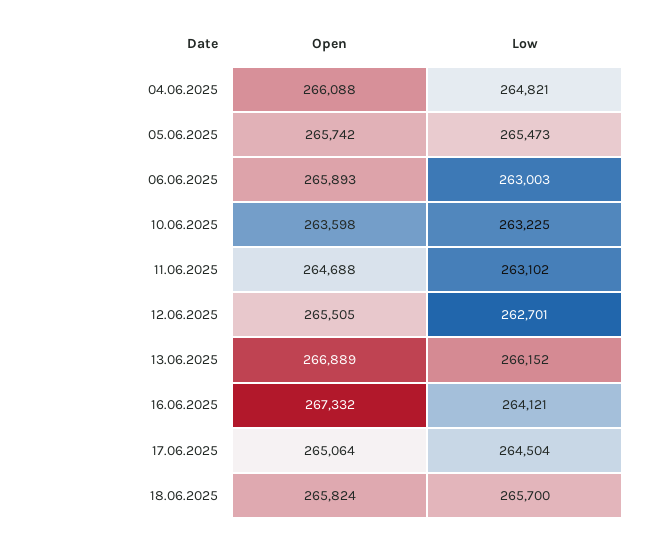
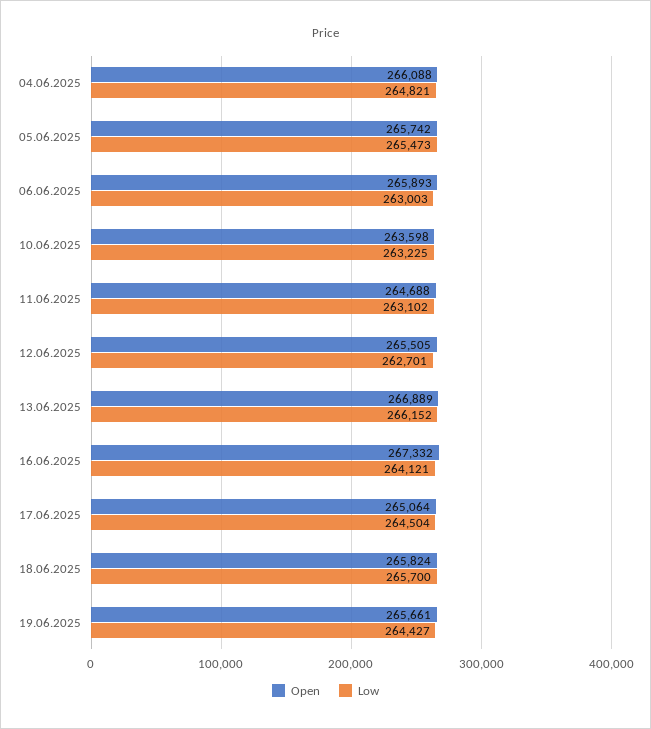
Open, 19.06.2025: none -> 265661
Low, 19.06.2025: none -> 264427

